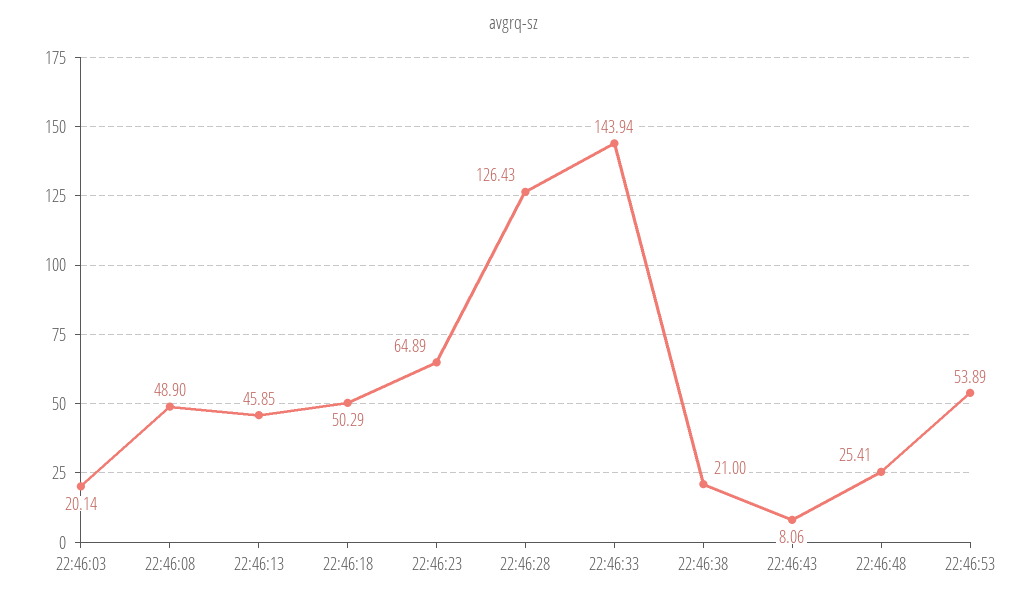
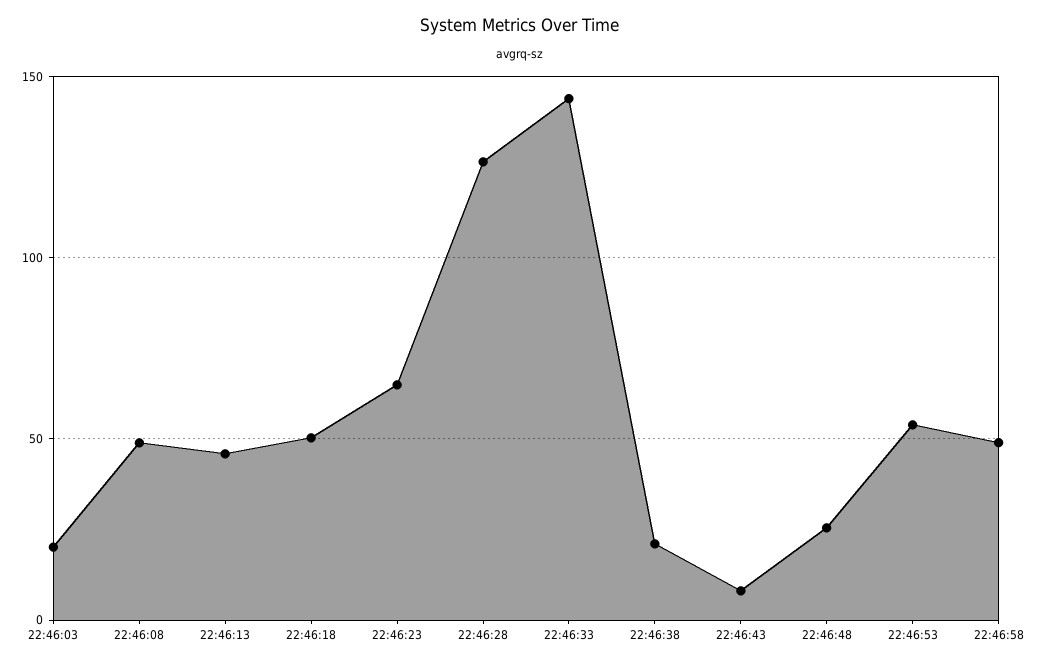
22:46:58: none -> 50

